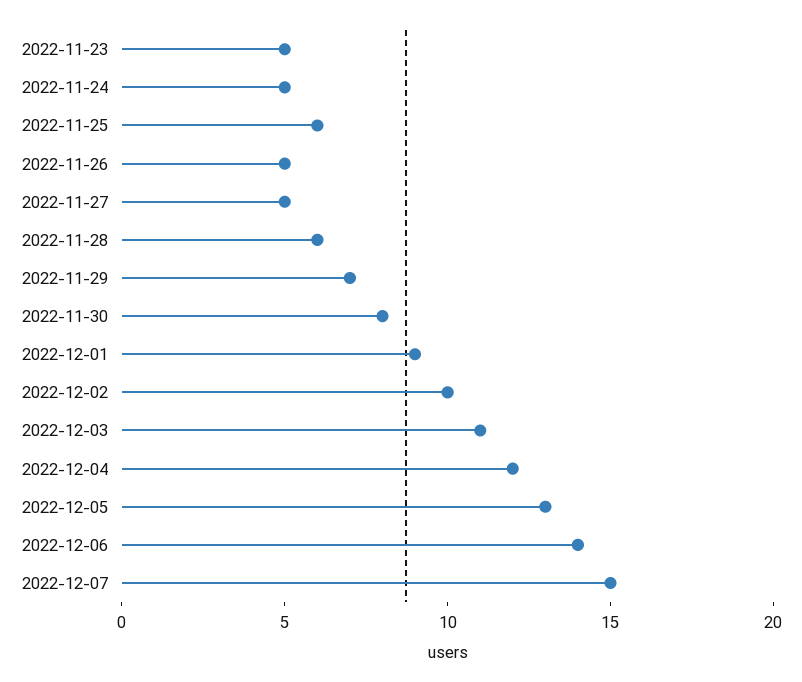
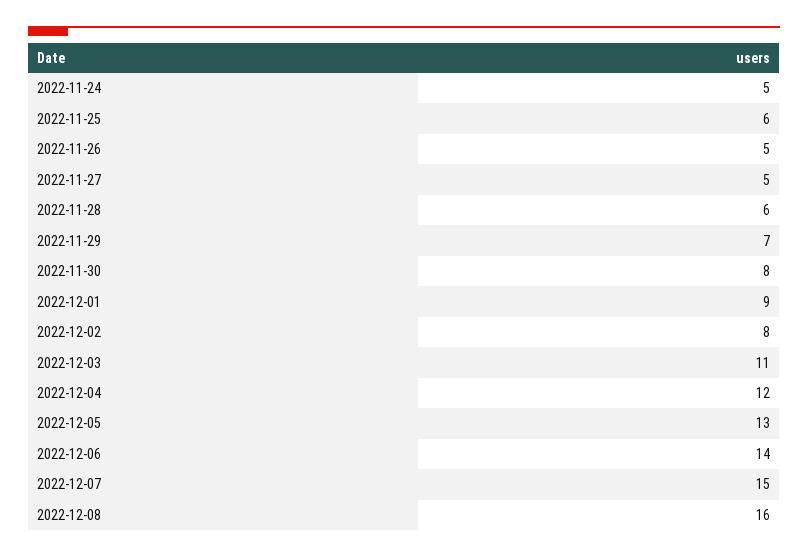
2022-11-23: 5 -> none
2022-12-02: 10 -> 8
2022-12-08: none -> 16

